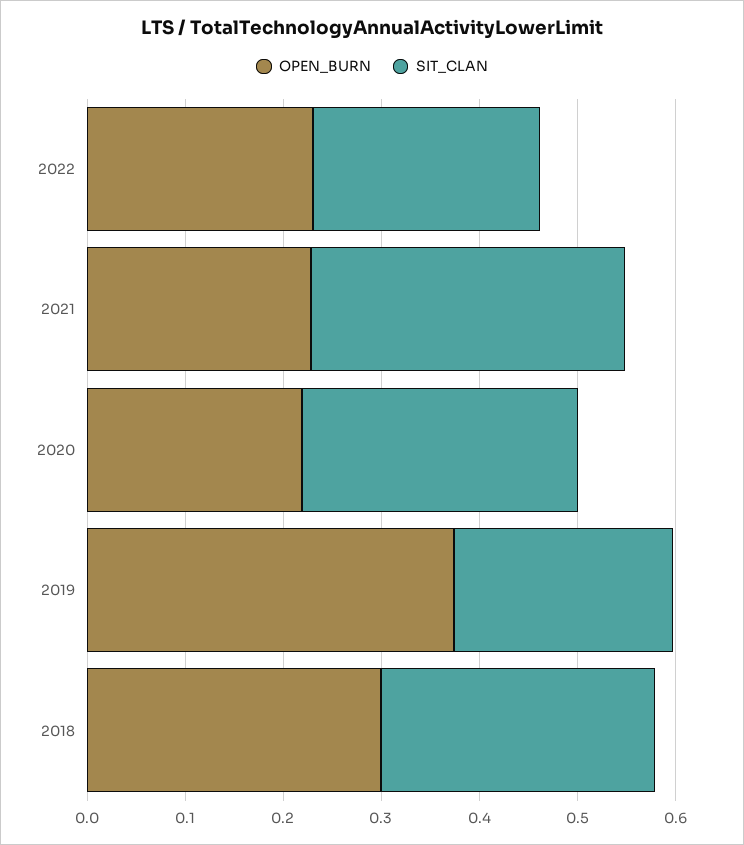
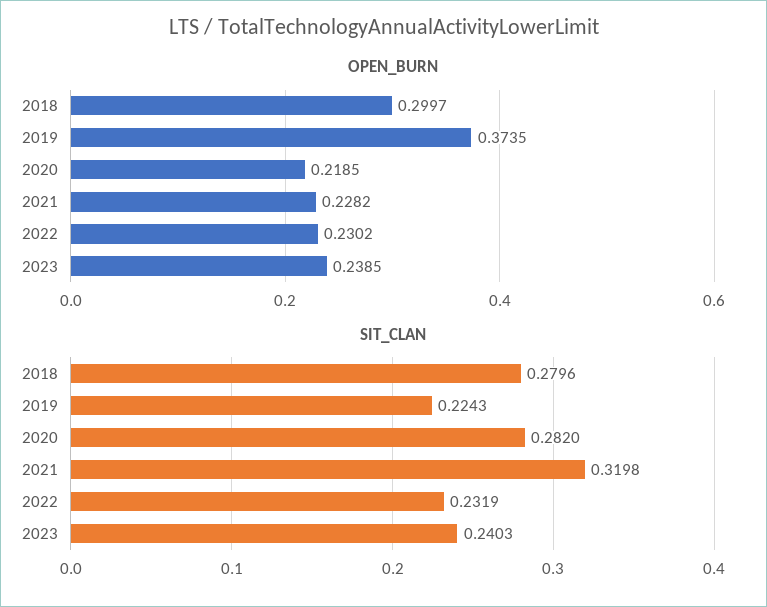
OPEN_BURN, 2023: none -> 0.2385
SIT_CLAN, 2023: none -> 0.2403

